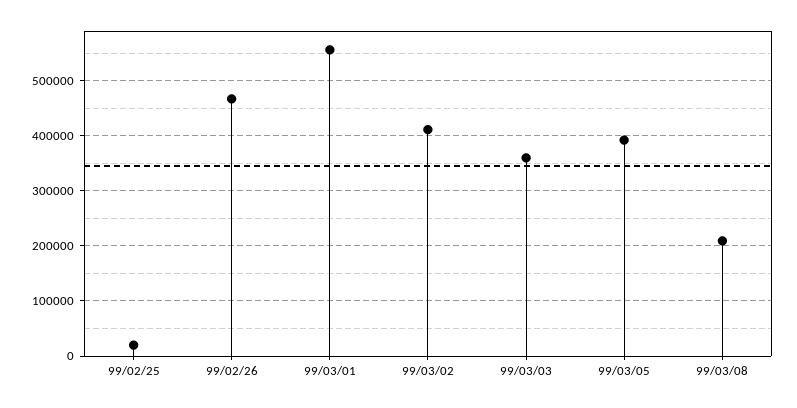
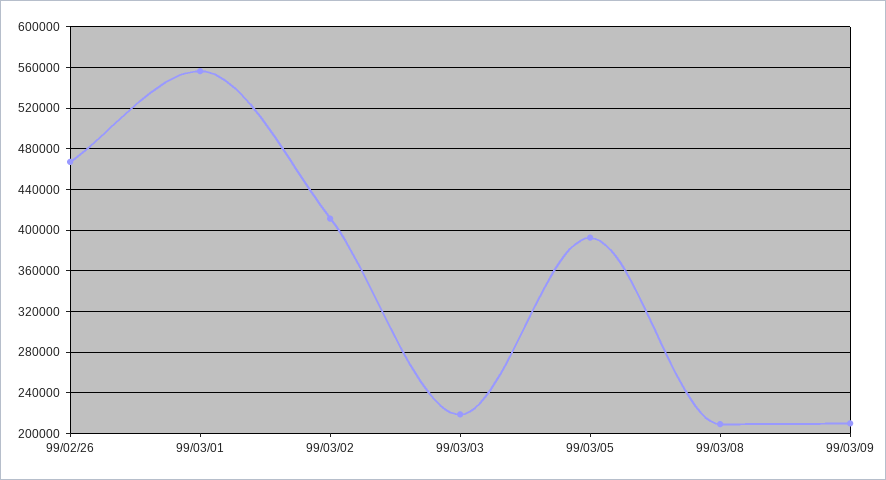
99/02/25: 20000 -> none
99/03/03: 360000 -> 220000
99/03/09: none -> 210000

